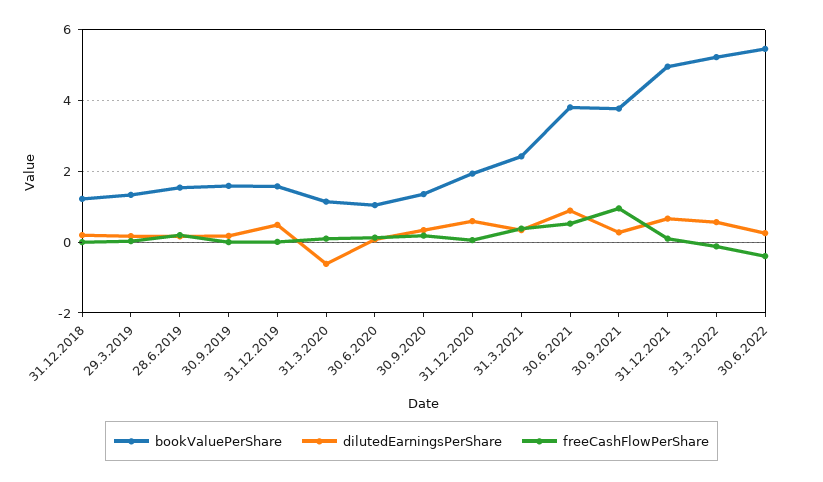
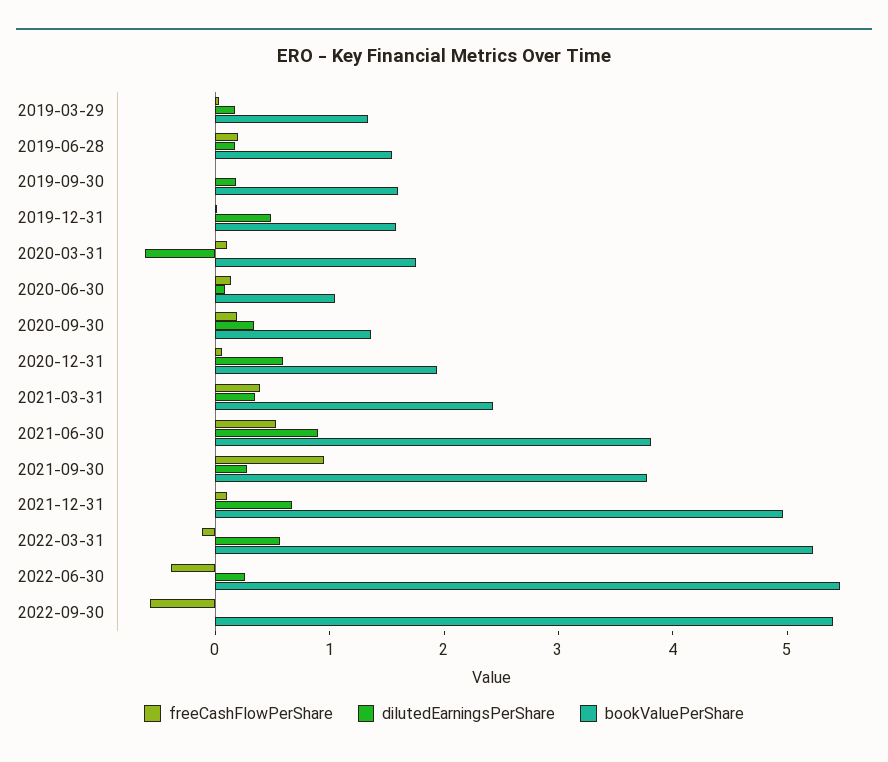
bookValuePerShare, 31.12.2018: 1.2 -> none
dilutedEarningsPerShare, 31.12.2018: 0.2 -> none
freeCashFlowPerShare, 31.12.2018: 0 -> none
bookValuePerShare, 31.3.2020: 1.2 -> 1.8
freeCashFlowPerShare, 2022-09-30: none -> -0.6
dilutedEarningsPerShare, 2022-09-30: none -> 0
bookValuePerShare, 2022-09-30: none -> 5.4

